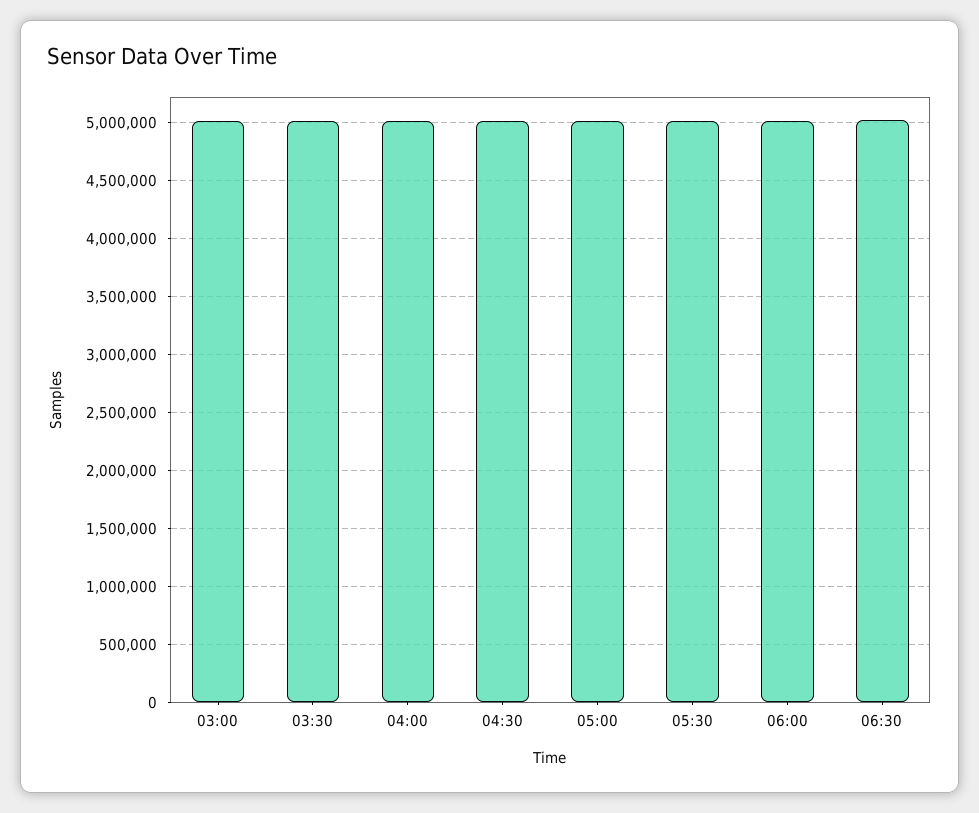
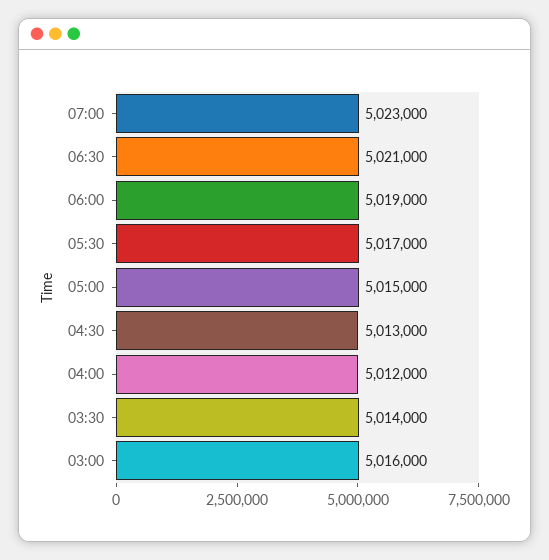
07:00: none -> 5023000

